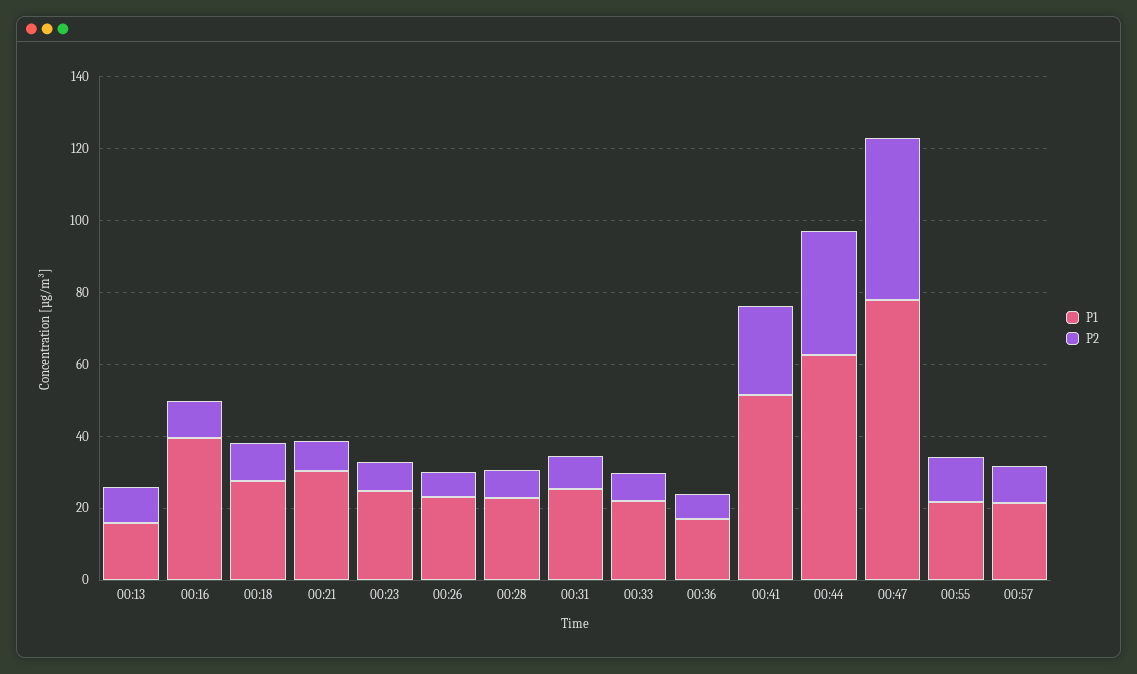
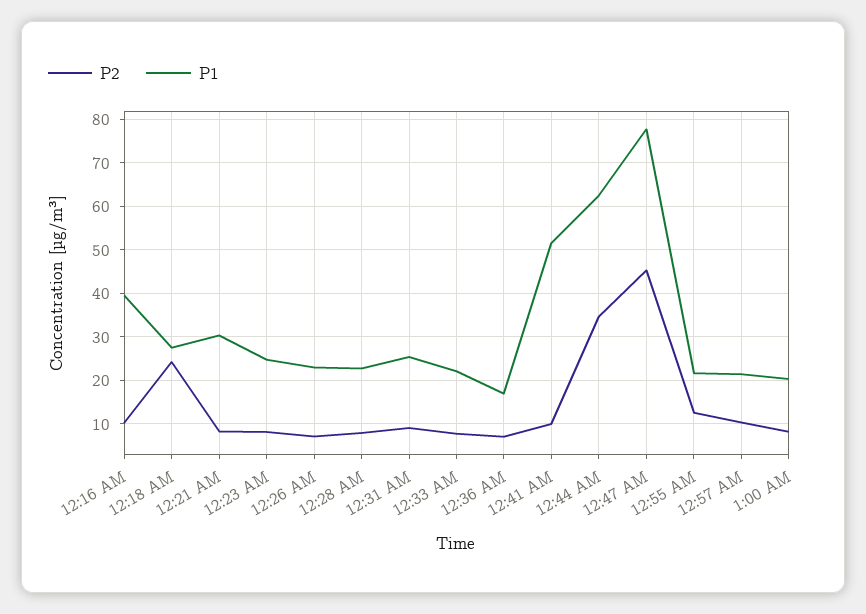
P1, 00:13: 15 -> none
P2, 00:13: 10 -> none
P2, 00:18: 10 -> 24
P2, 00:41: 25 -> 10
P2, 1:00 AM: none -> 8
P1, 1:00 AM: none -> 20

